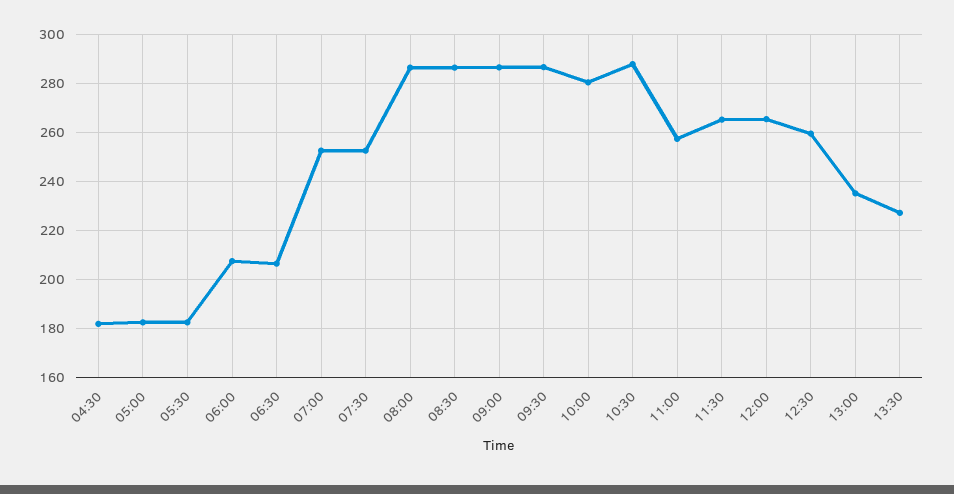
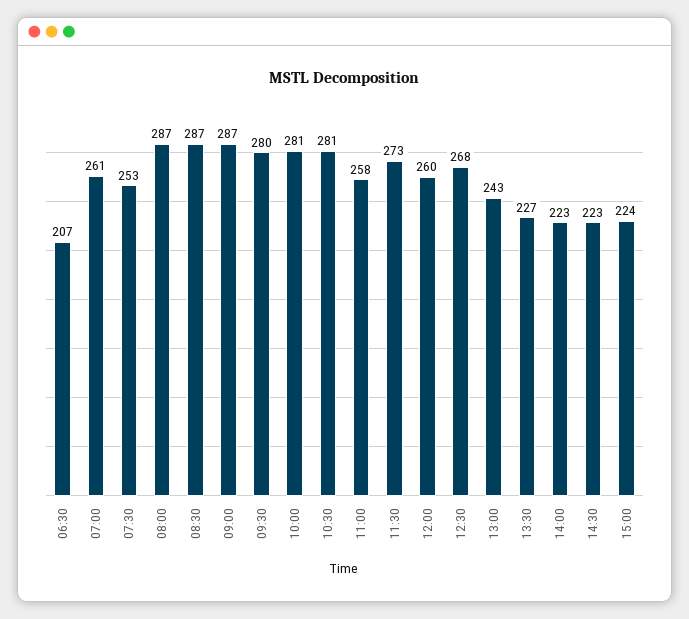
04:30: 182.5 -> none
05:00: 182.5 -> none
05:30: 182.5 -> none
06:00: 207.5 -> none
07:00: 252.5 -> 261
09:30: 287.5 -> 280
10:30: 287.5 -> 281
11:30: 265 -> 273
12:00: 265 -> 260
12:30: 260 -> 268
13:00: 235 -> 243
14:00: none -> 223
14:30: none -> 223
15:00: none -> 224

